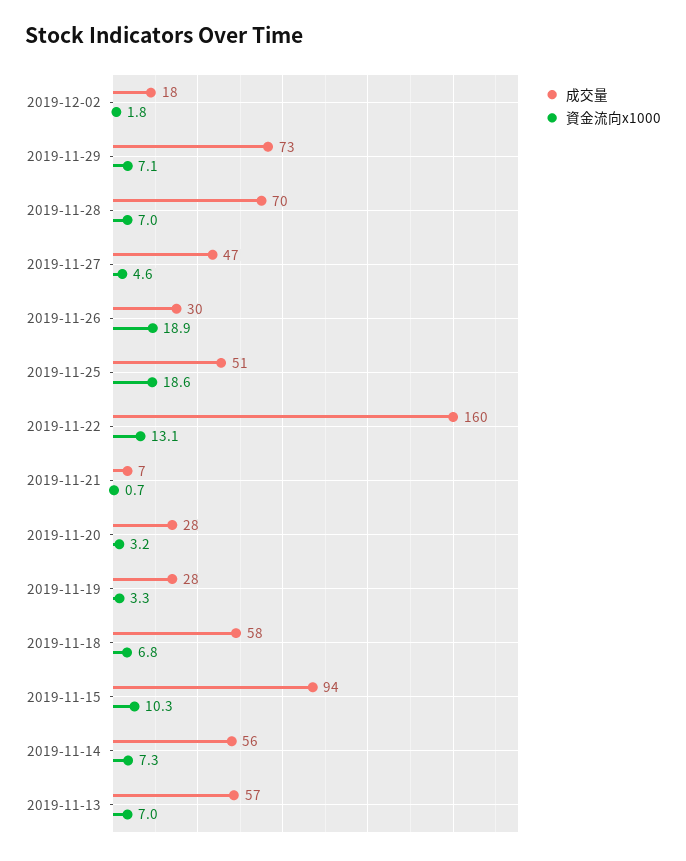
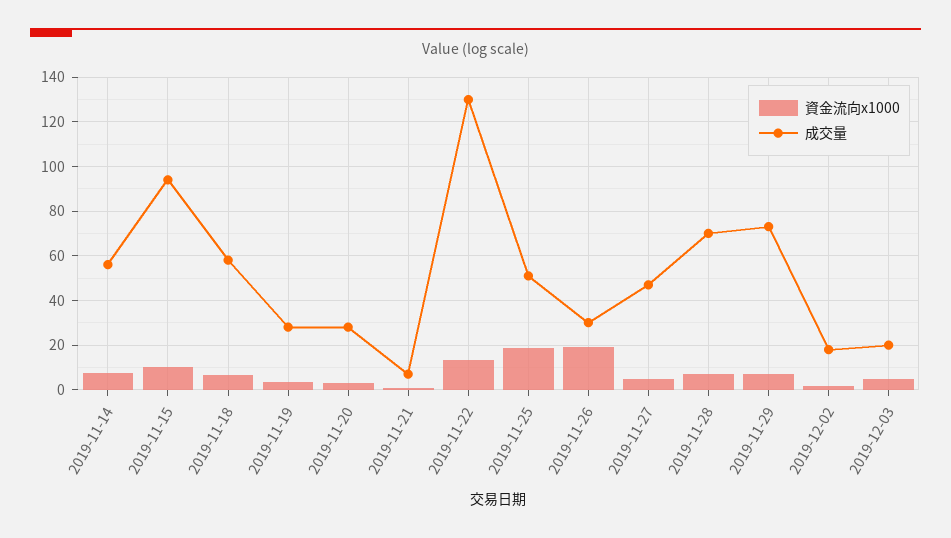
成交量, 2019-11-22: 160 -> 130
成交量, 2019-11-13: 57 -> none
資金流向x1000, 2019-11-13: 7 -> none
資金流向x1000, 2019-12-03: none -> 5
成交量, 2019-12-03: none -> 20

